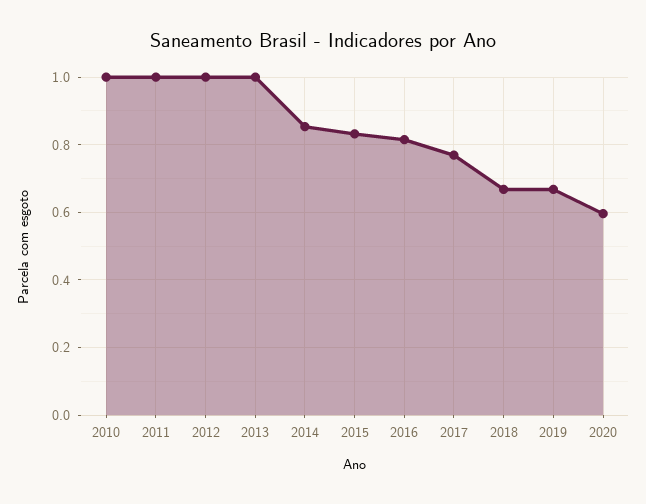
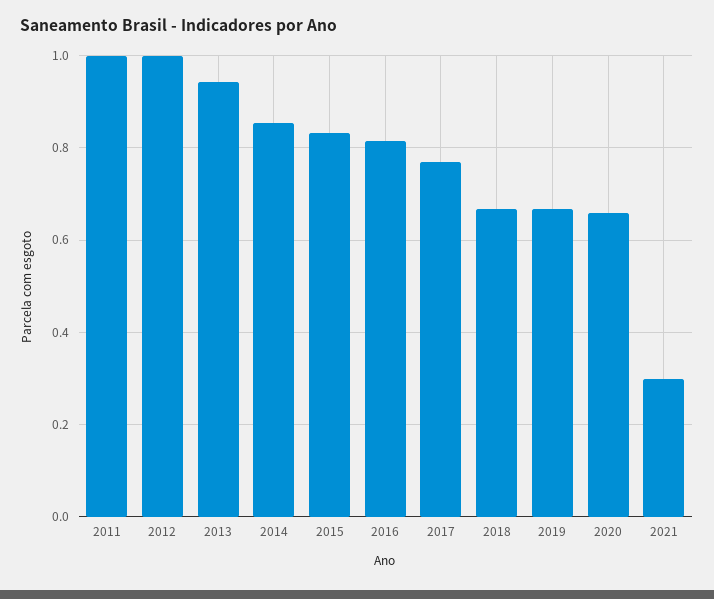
2010: 1 -> none
2013: 1 -> 0.94
2020: 0.6 -> 0.66
2021: none -> 0.3

